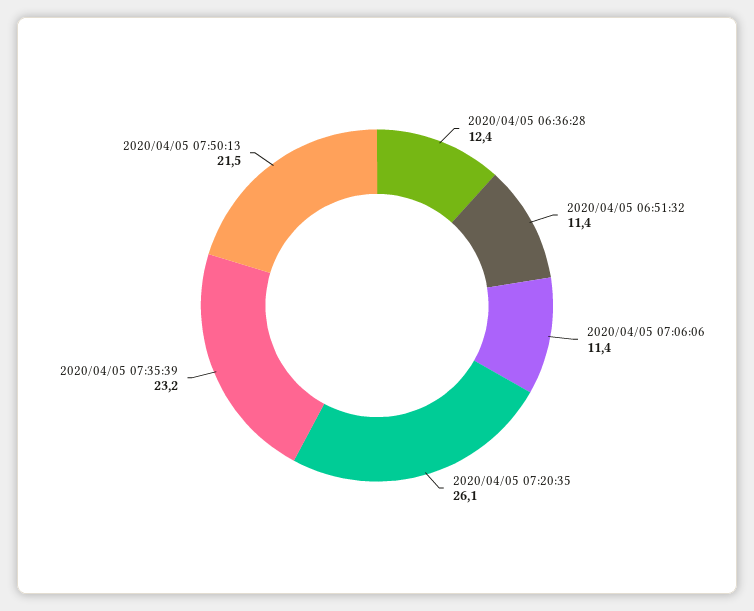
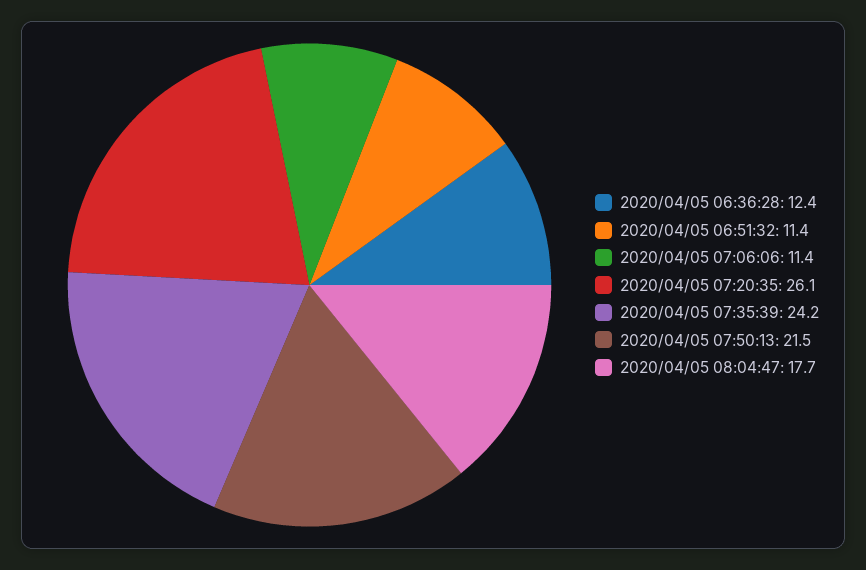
2020/04/05 07:35:39: 23.2 -> 24.2
2020/04/05 08:04:47: none -> 17.7

